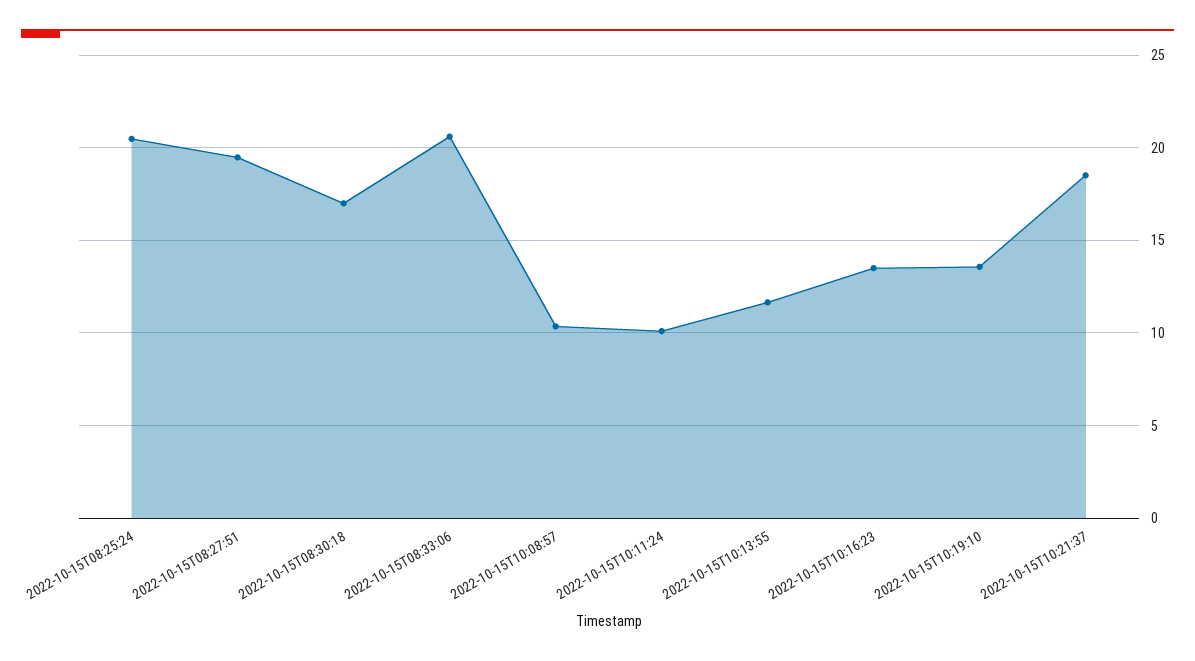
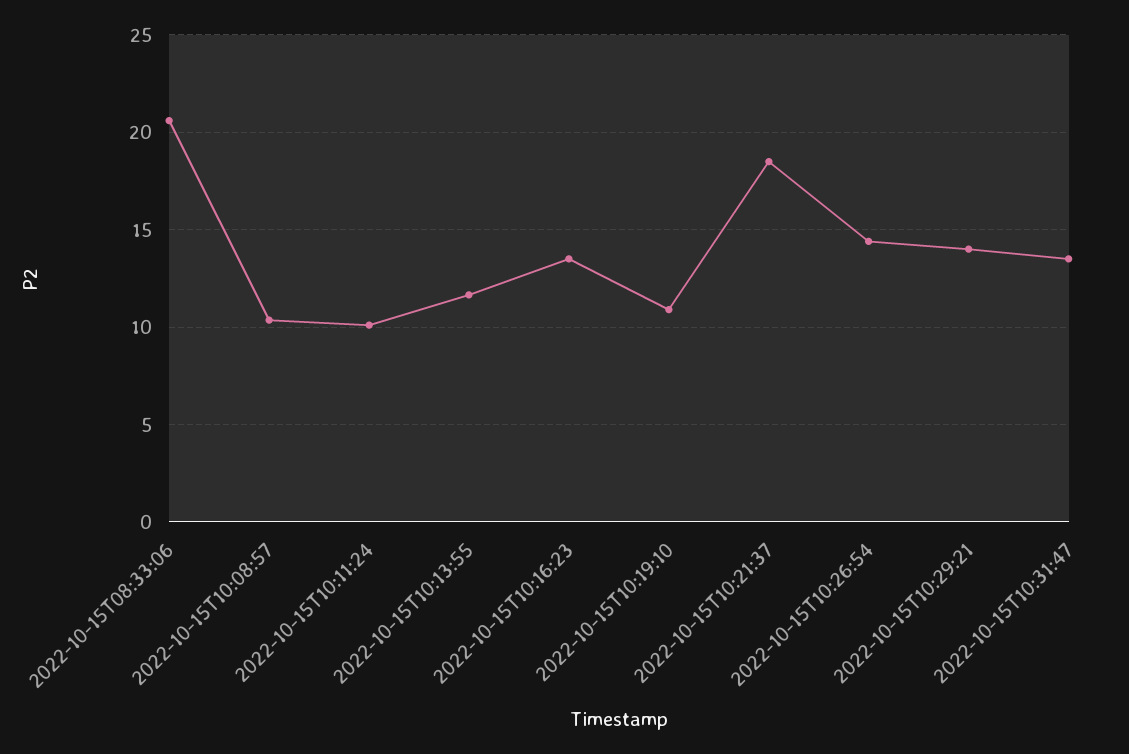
2022-10-15T08:25:24: 20.5 -> none
2022-10-15T08:27:51: 19.5 -> none
2022-10-15T08:30:18: 17 -> none
2022-10-15T10:19:10: 13.5 -> 11
2022-10-15T10:26:54: none -> 14.5
2022-10-15T10:29:21: none -> 14
2022-10-15T10:31:47: none -> 13.5

